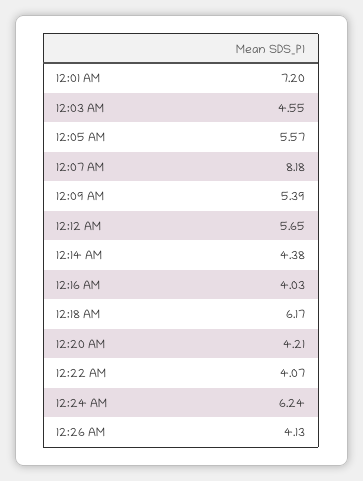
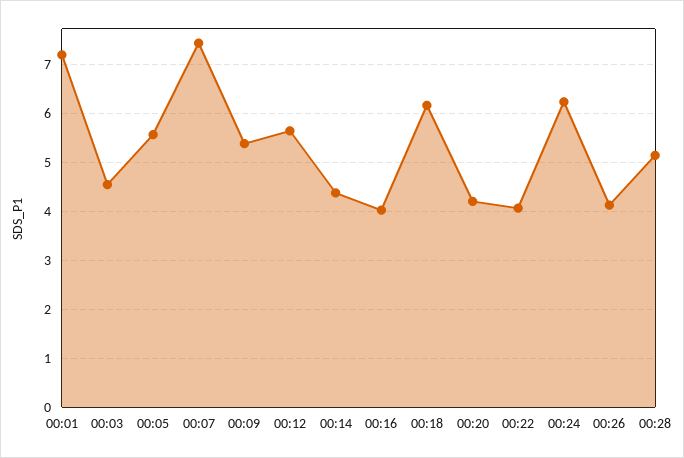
12:07 AM: 8.18 -> 7.4
00:28: none -> 5.2

